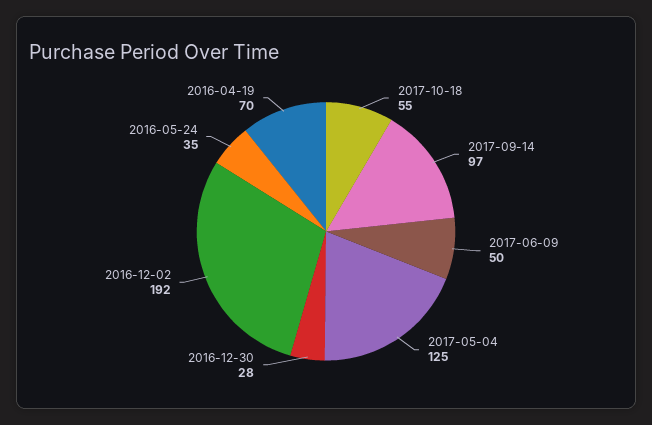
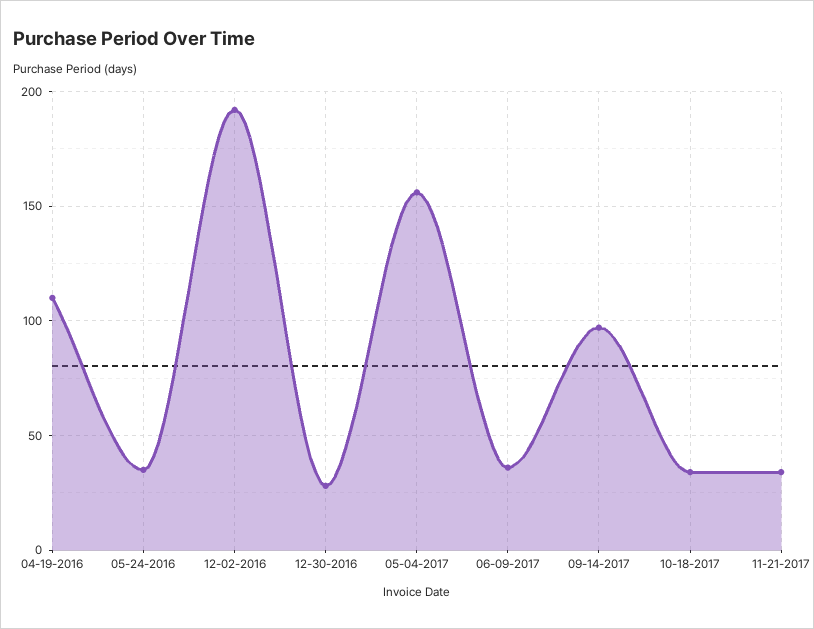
2017-10-18: 55 -> 35
2017-06-09: 50 -> 35
2017-05-04: 125 -> 155
2016-04-19: 70 -> 110
11-21-2017: none -> 35

